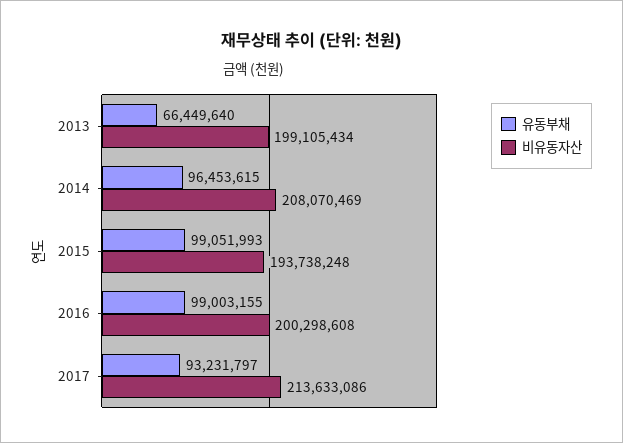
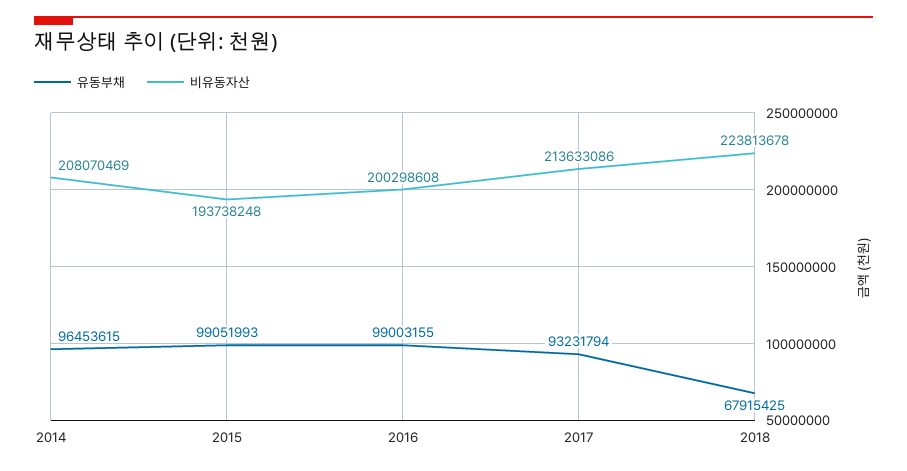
유동부채, 2013: 66449640 -> none
비유동자산, 2013: 199105434 -> none
유동부채, 2017: 93231797 -> 93231794
유동부채, 2018: none -> 67915425
비유동자산, 2018: none -> 223813678

